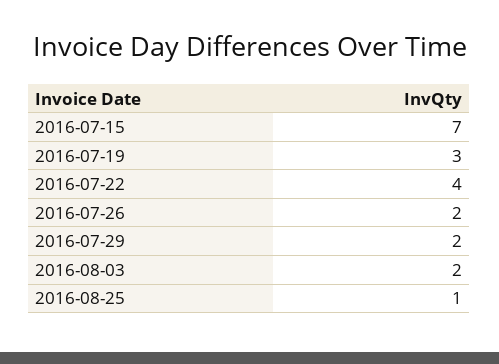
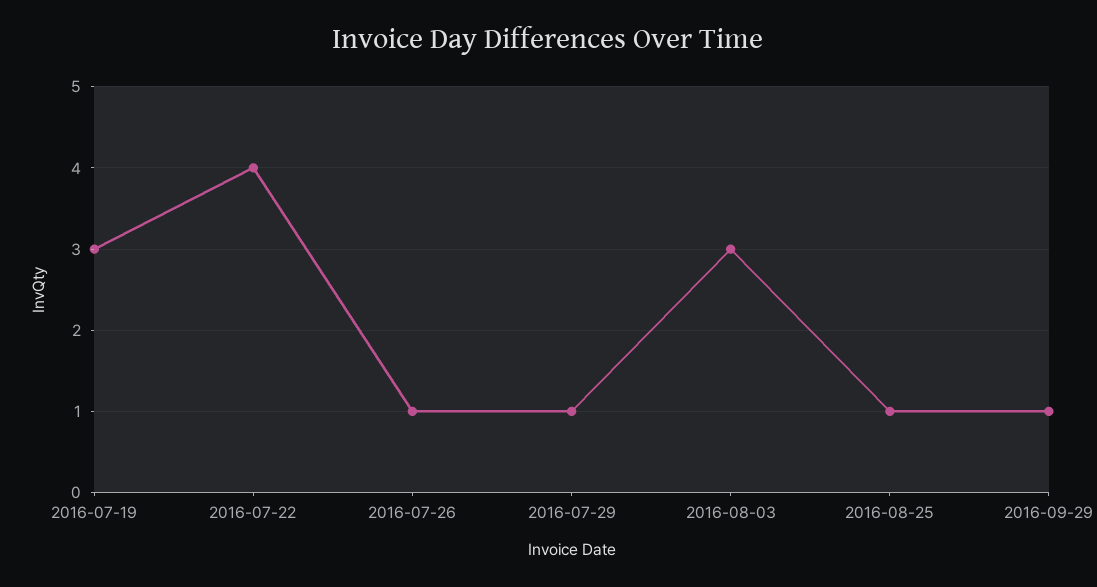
2016-07-15: 7 -> none
2016-07-26: 2 -> 1
2016-07-29: 2 -> 1
2016-08-03: 2 -> 3
2016-09-29: none -> 1

